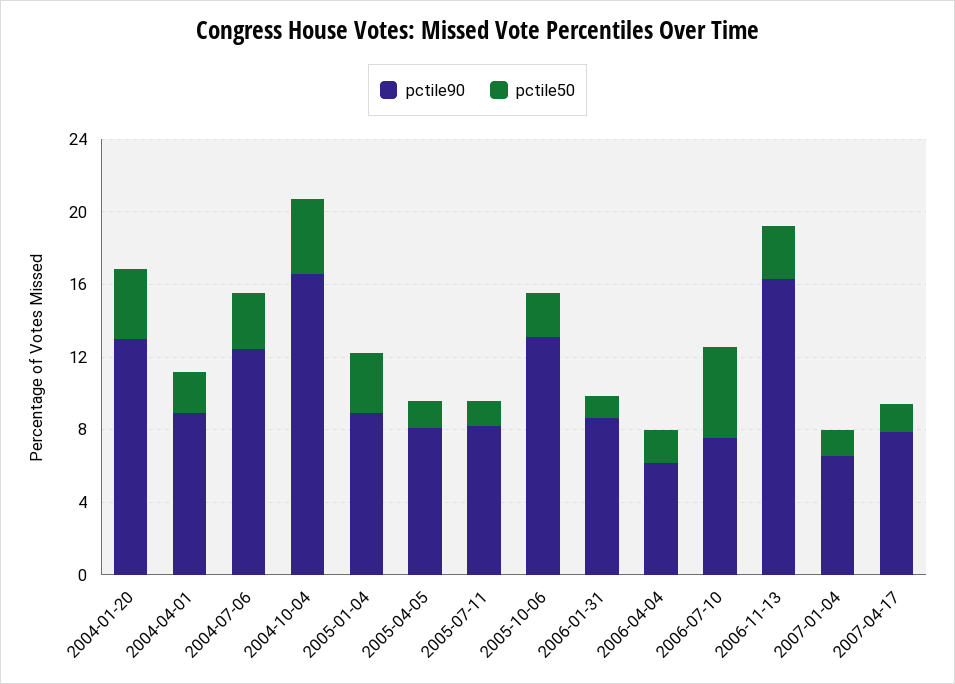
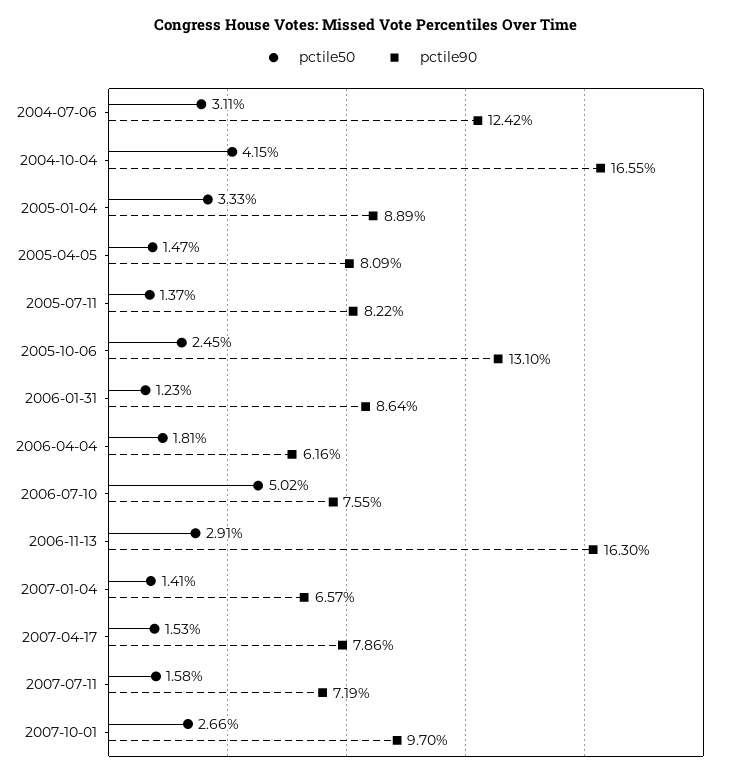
pctile90, 2004-01-20: 13 -> none
pctile50, 2004-01-20: 4 -> none
pctile90, 2004-04-01: 9 -> none
pctile50, 2004-04-01: 2 -> none
pctile50, 2007-07-11: none -> 1.58
pctile90, 2007-07-11: none -> 7.19
pctile50, 2007-10-01: none -> 2.66
pctile90, 2007-10-01: none -> 9.7

